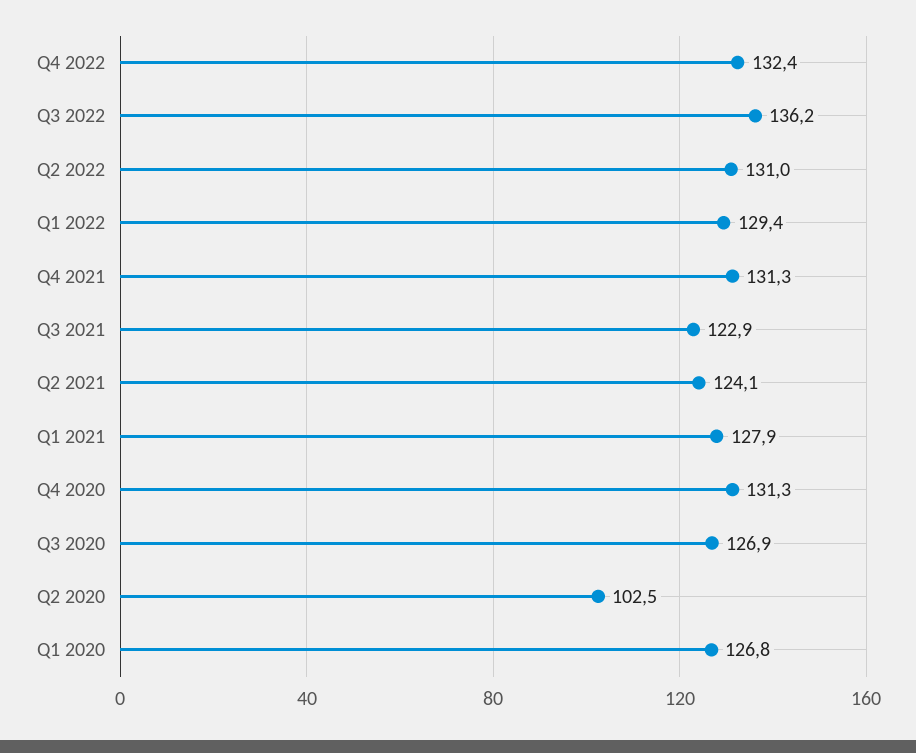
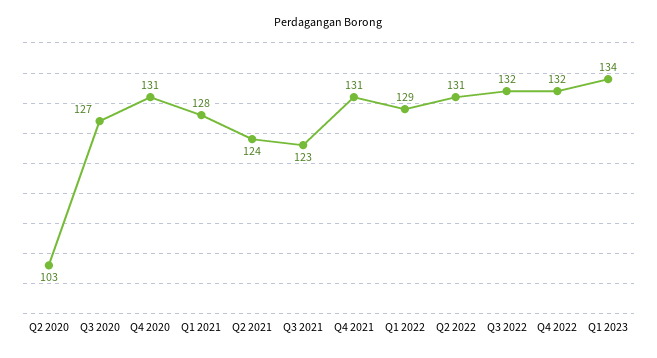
Q3 2022: 136.2 -> 132
Q1 2020: 126.8 -> none
Q1 2023: none -> 134

